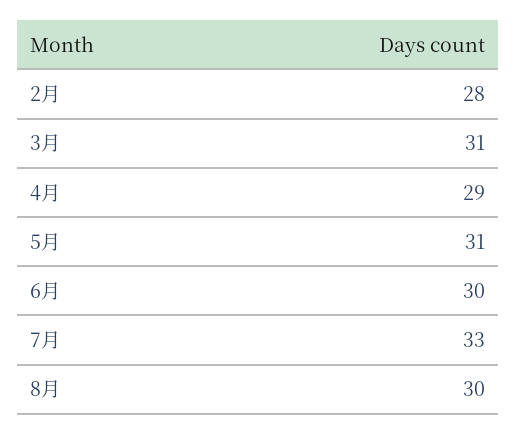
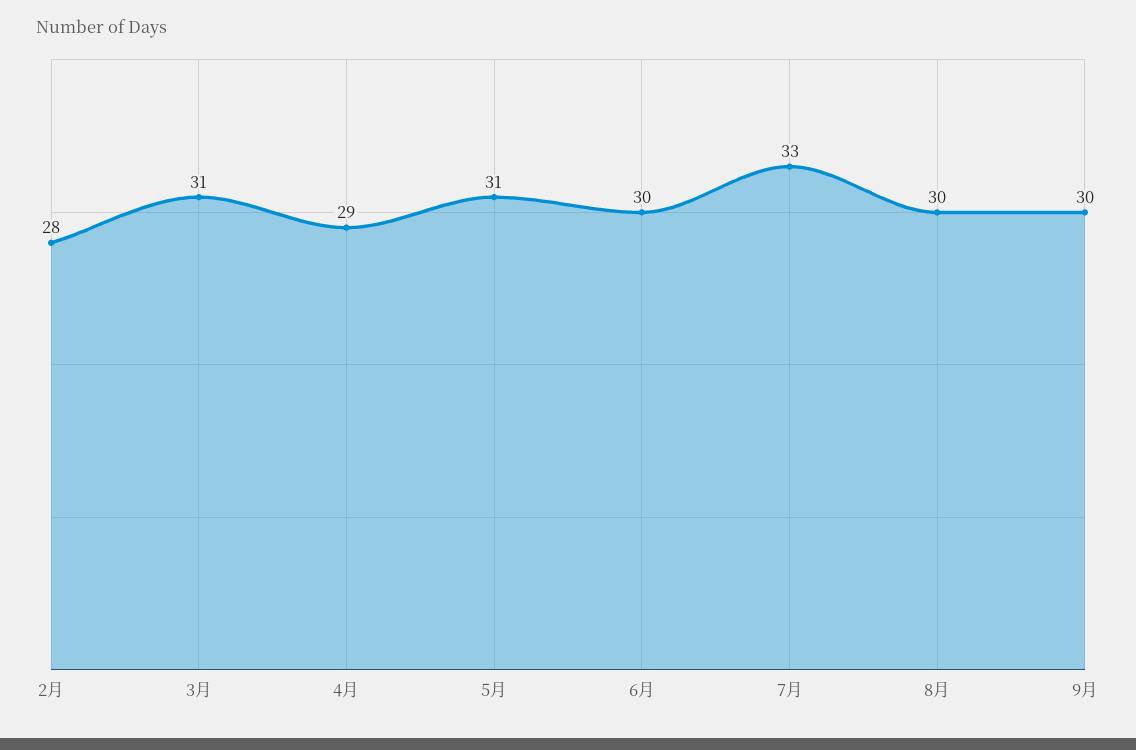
9月: none -> 30

